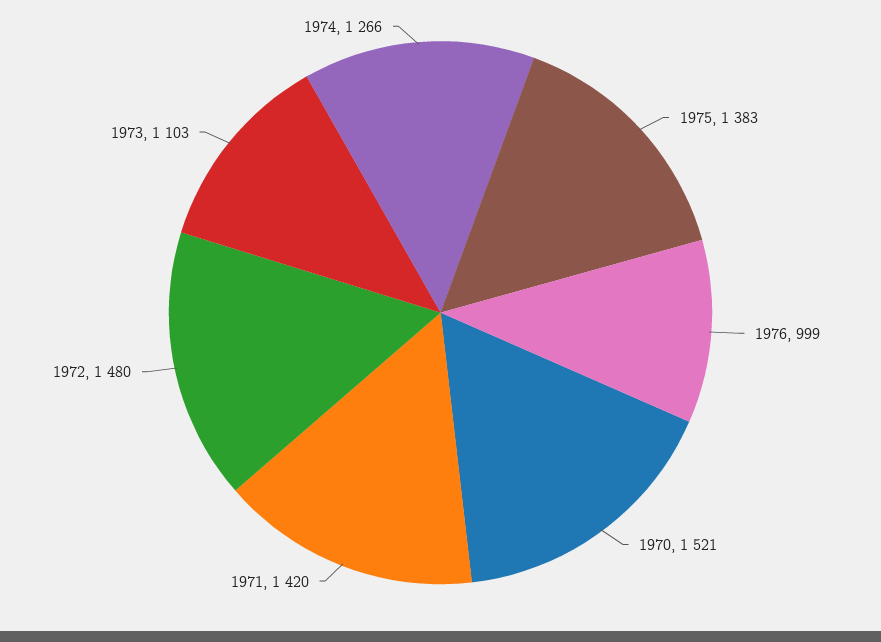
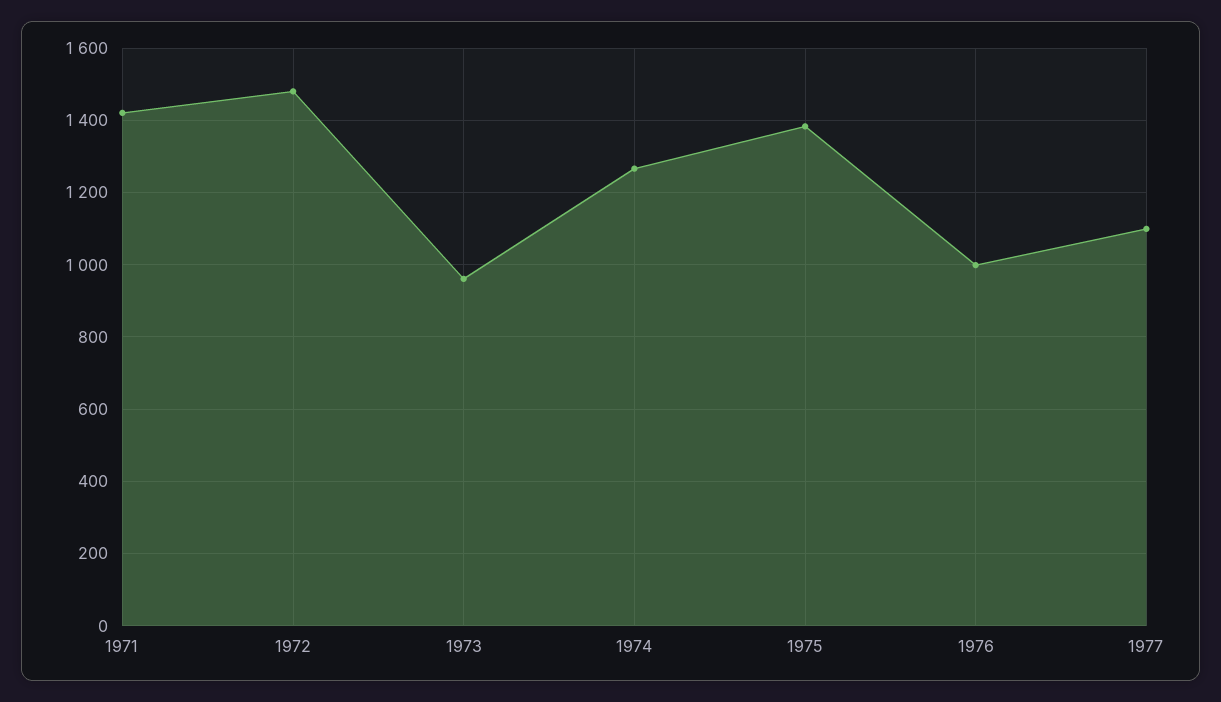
1970: 1521 -> none
1973: 1103 -> 960
1977: none -> 1100

